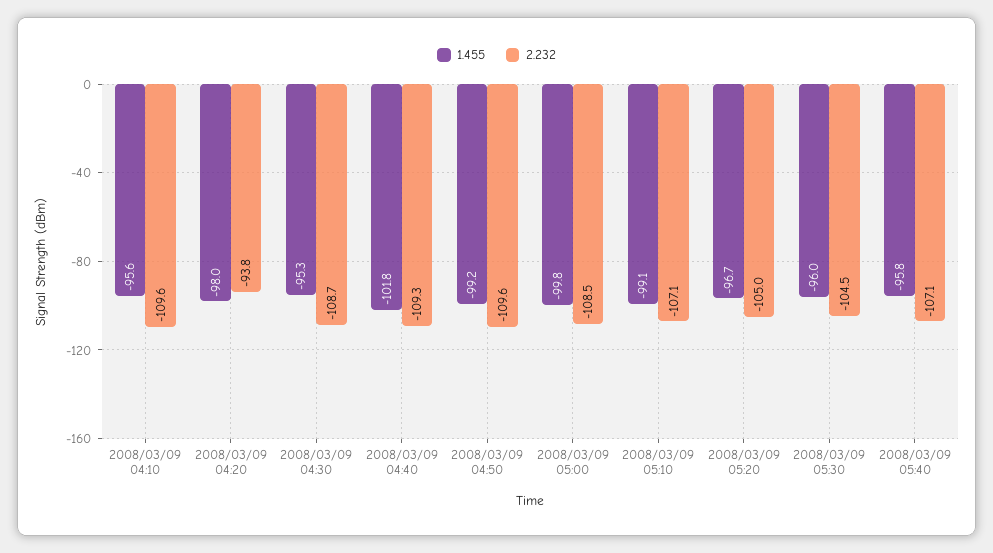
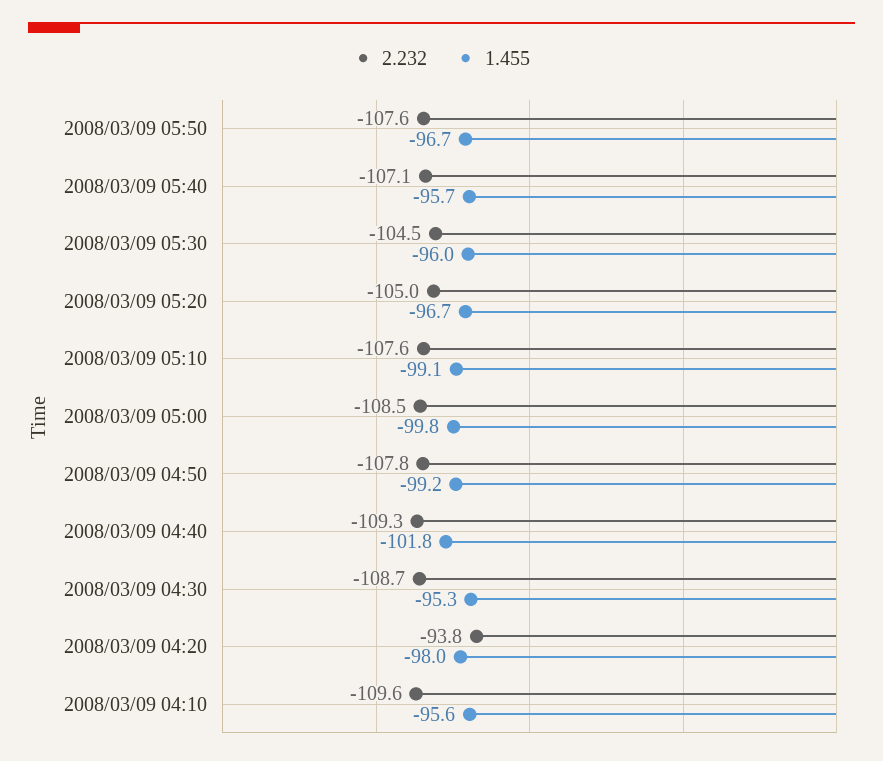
2.232, 2008/03/09 04:50: -109.6 -> -107.8
2.232, 2008/03/09 05:10: -107.1 -> -107.6
1.455, 2008/03/09 05:40: -95.8 -> -95.7
2.232, 2008/03/09 05:50: none -> -107.6
1.455, 2008/03/09 05:50: none -> -96.7

